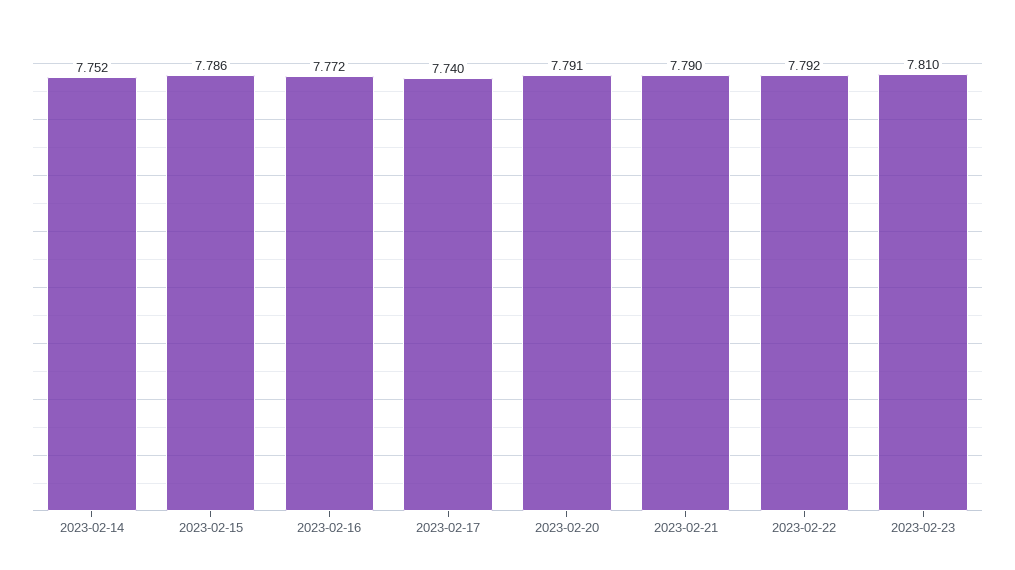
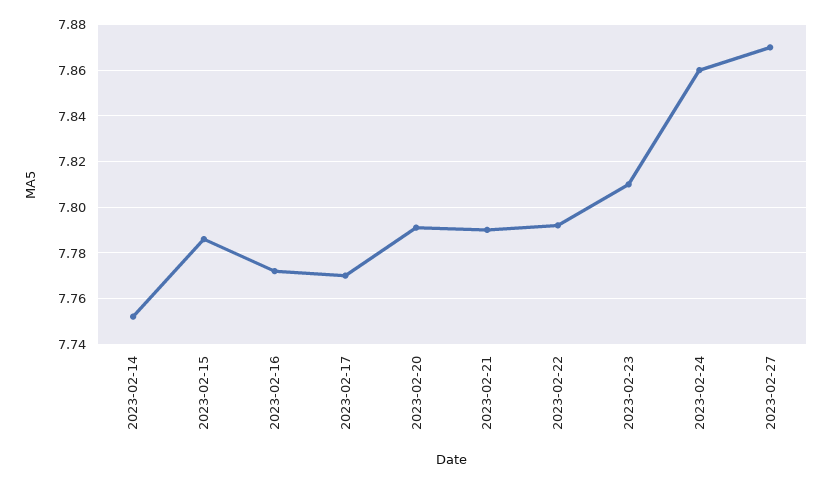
2023-02-17: 7.74 -> 7.77
2023-02-24: none -> 7.86
2023-02-27: none -> 7.87

